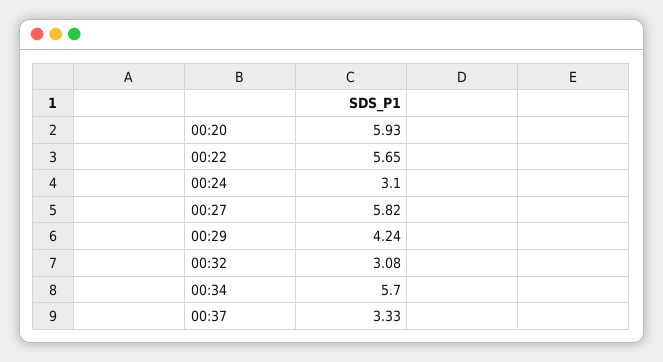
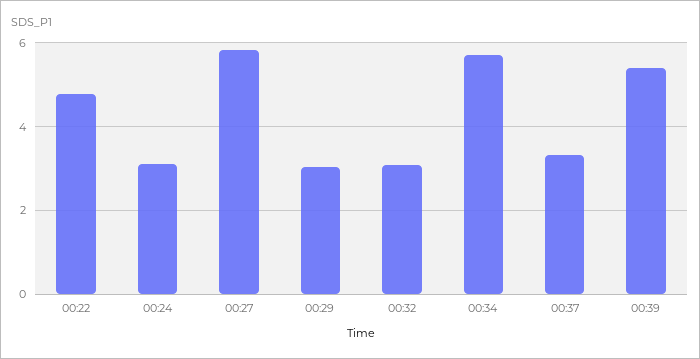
00:20: 5.93 -> none
00:22: 5.65 -> 4.8
00:29: 4.24 -> 3
00:39: none -> 5.4

